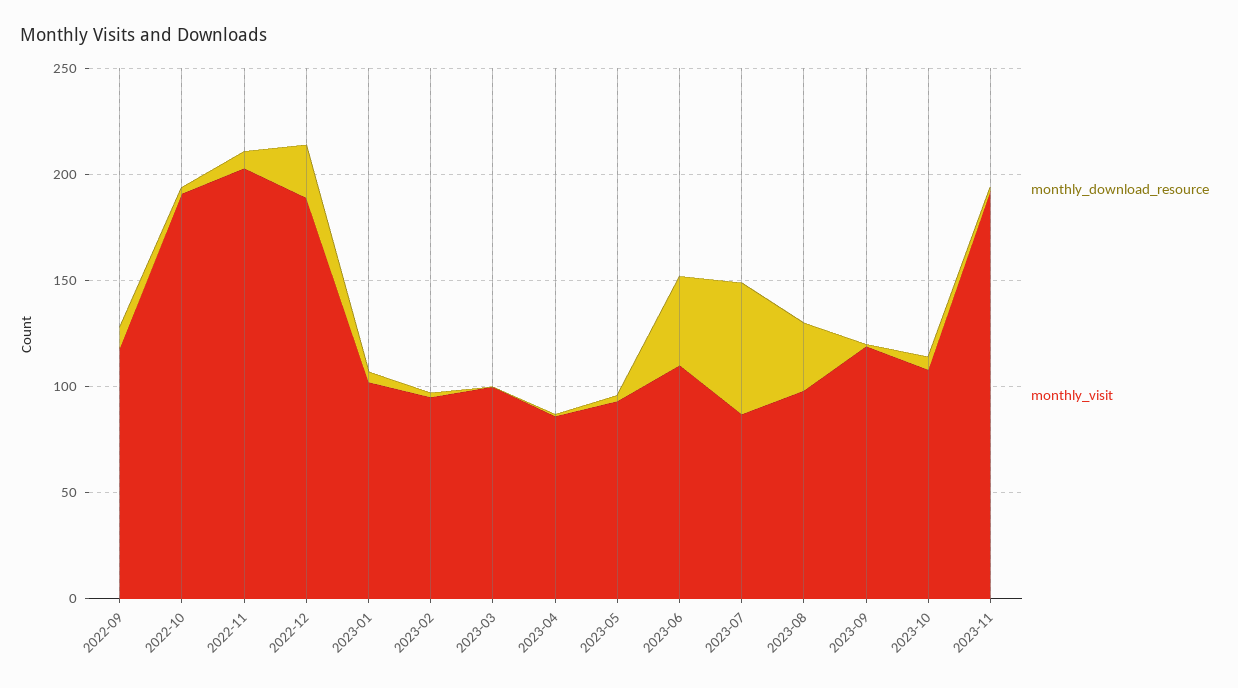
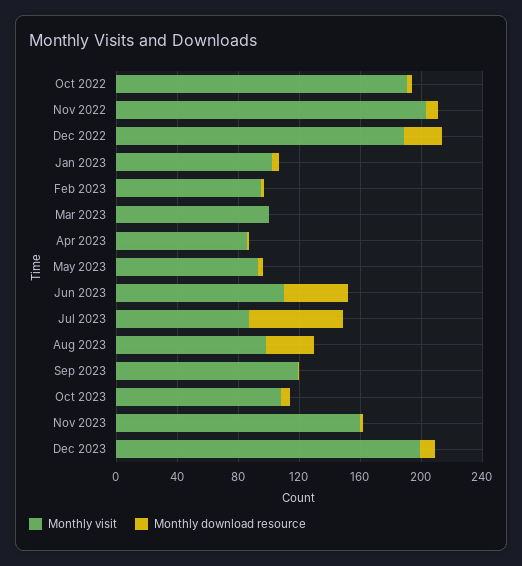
monthly_download_resource, 2022-09: 10 -> none
monthly_visit, 2022-09: 120 -> none
monthly_visit, 2023-11: 190 -> 160
monthly_visit, Dec 2023: none -> 200
monthly_download_resource, Dec 2023: none -> 10

